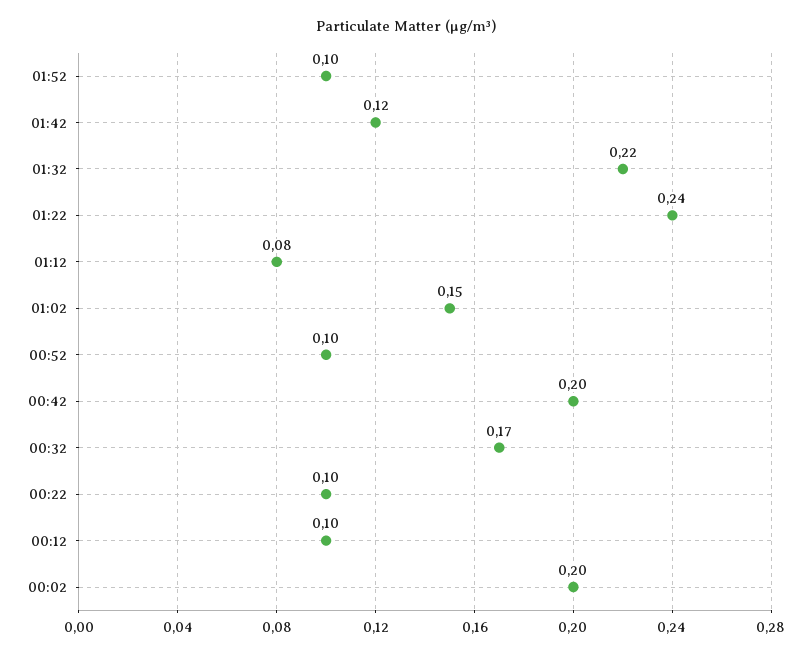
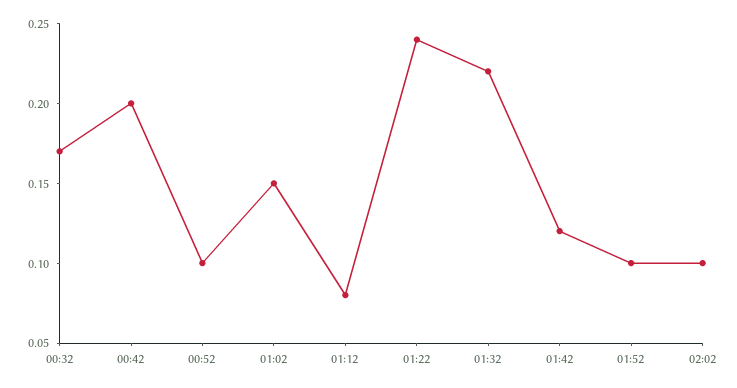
00:22: 0.1 -> none
00:12: 0.1 -> none
00:02: 0.2 -> none
02:02: none -> 0.1

